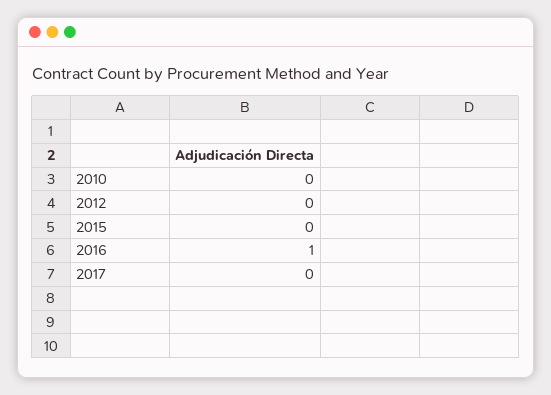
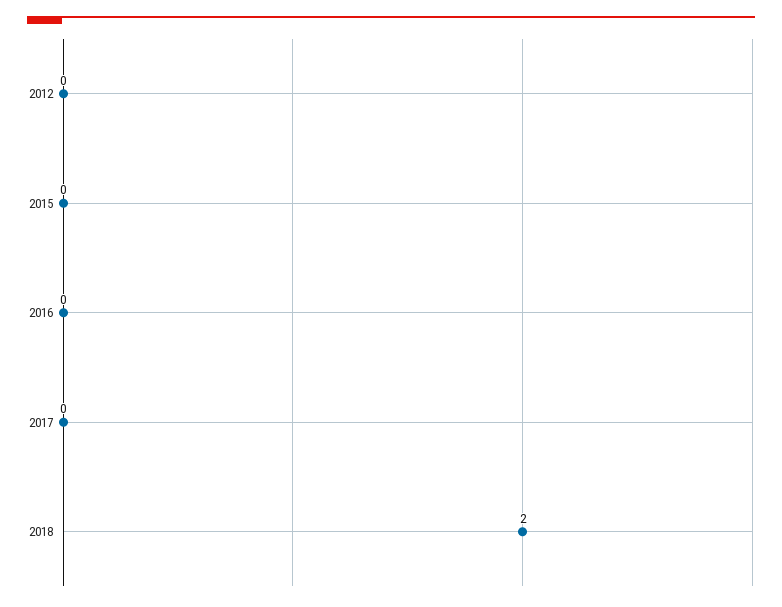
2010: 0 -> none
2016: 1 -> 0
2018: none -> 2

